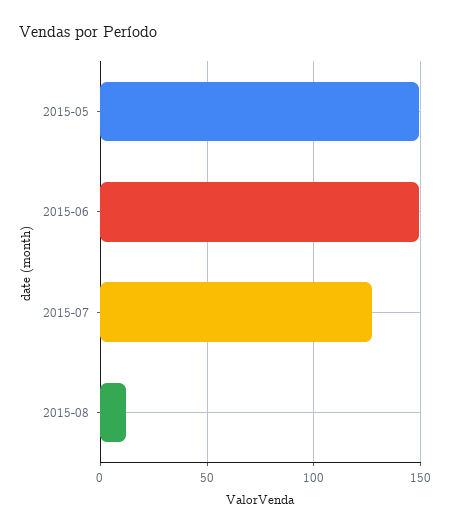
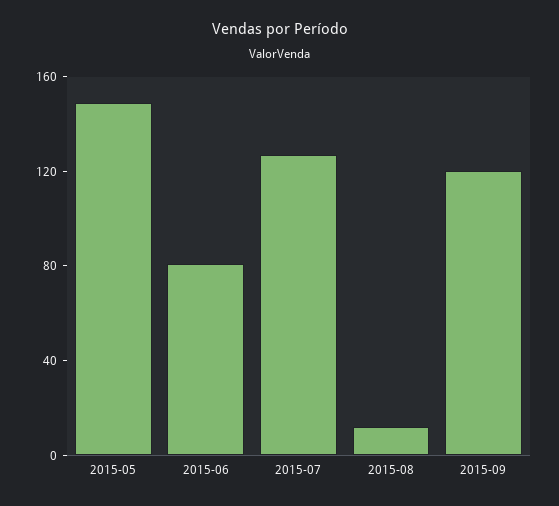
2015-06: 150 -> 80
2015-09: none -> 120

